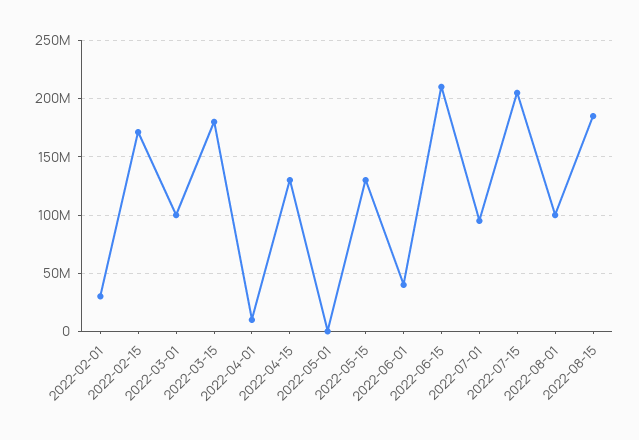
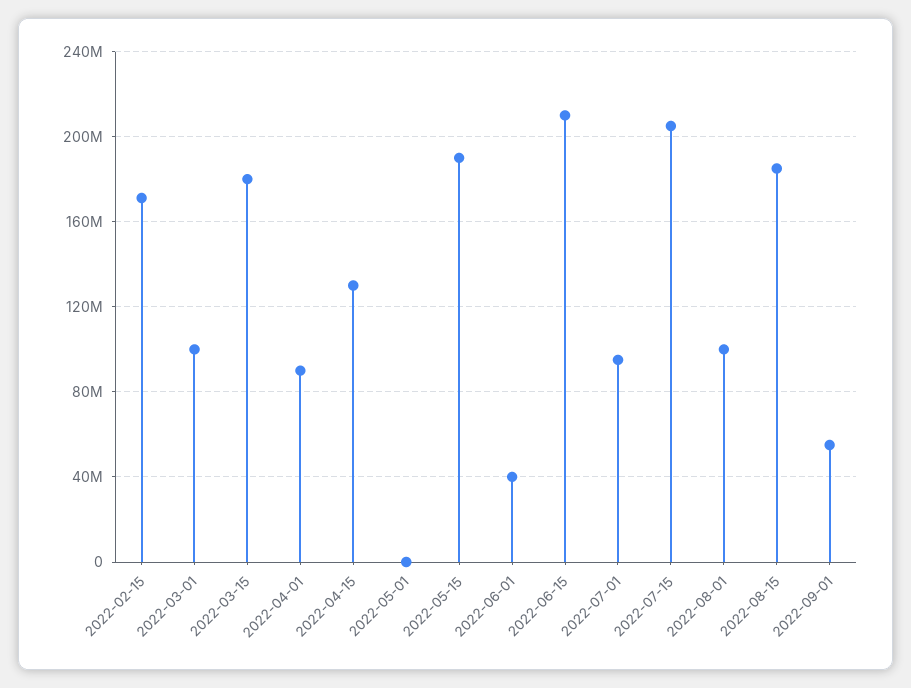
2022-02-01: 30000000 -> none
2022-04-01: 10000000 -> 90000000
2022-05-15: 130000000 -> 190000000
2022-09-01: none -> 55000000

